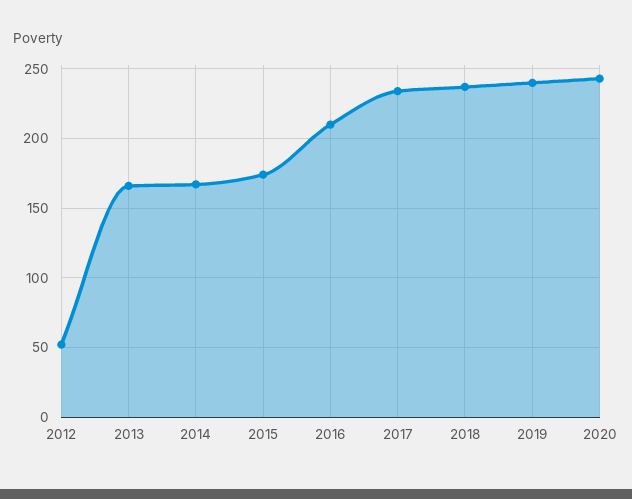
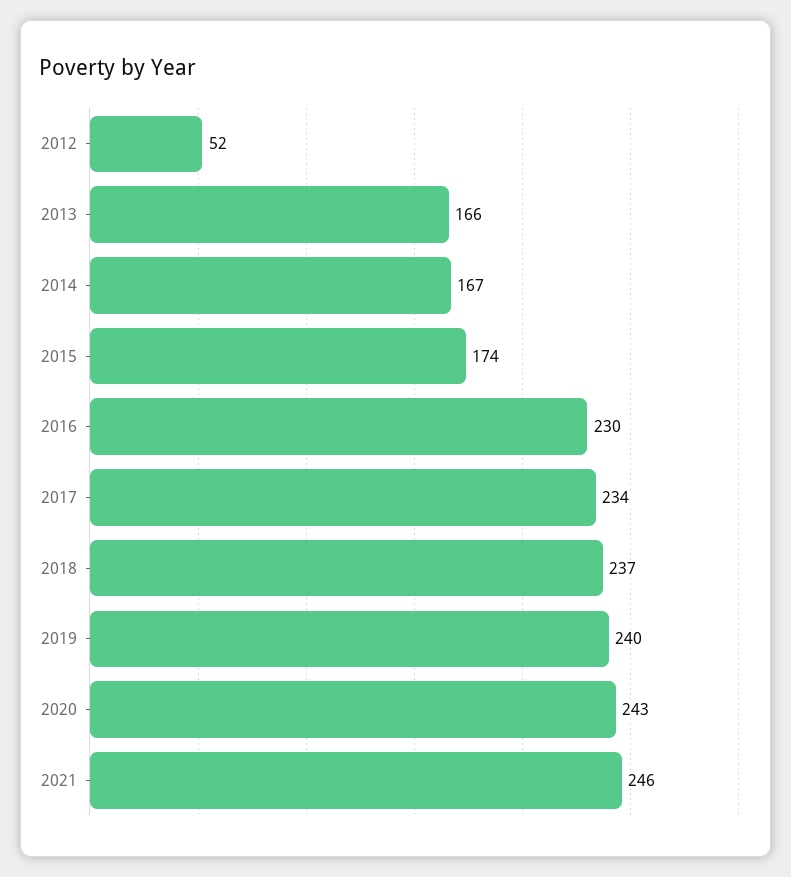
2016: 210 -> 230
2021: none -> 246

